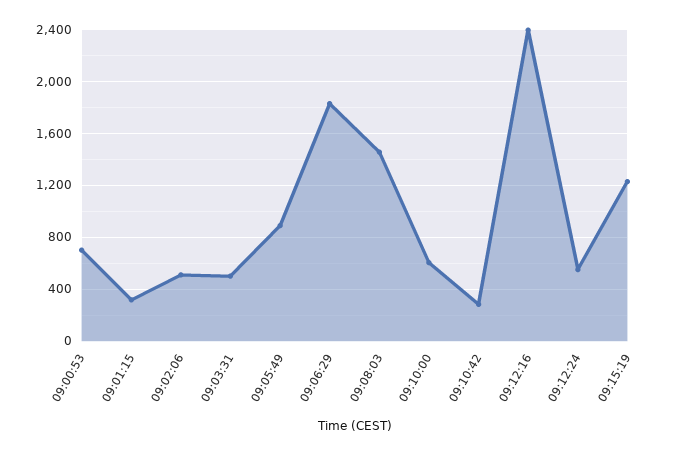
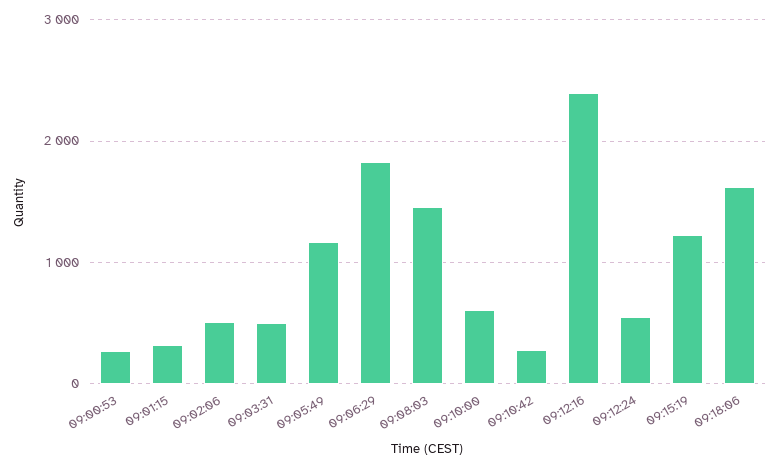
09:00:53: 700 -> 300
09:05:49: 900 -> 1200
09:18:06: none -> 1600

